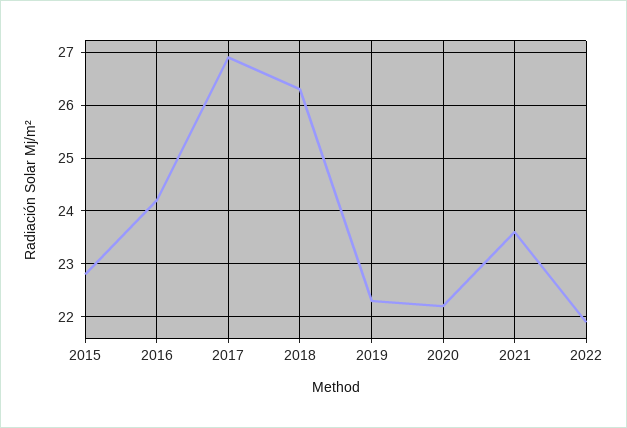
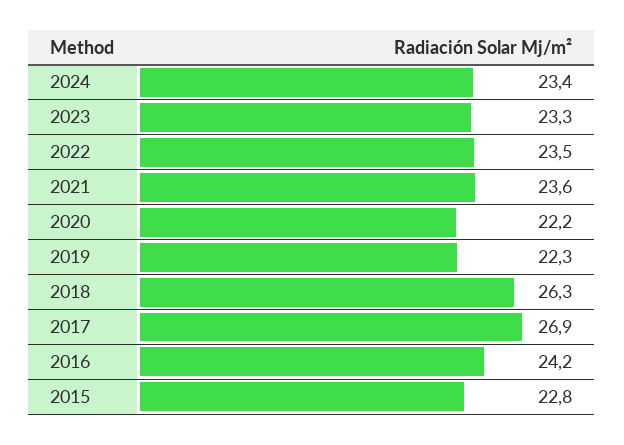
2022: 22 -> 23.5
2024: none -> 23.4
2023: none -> 23.3

